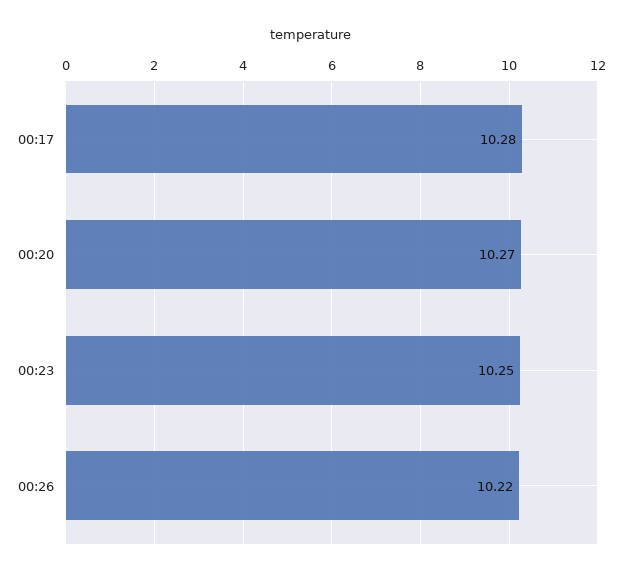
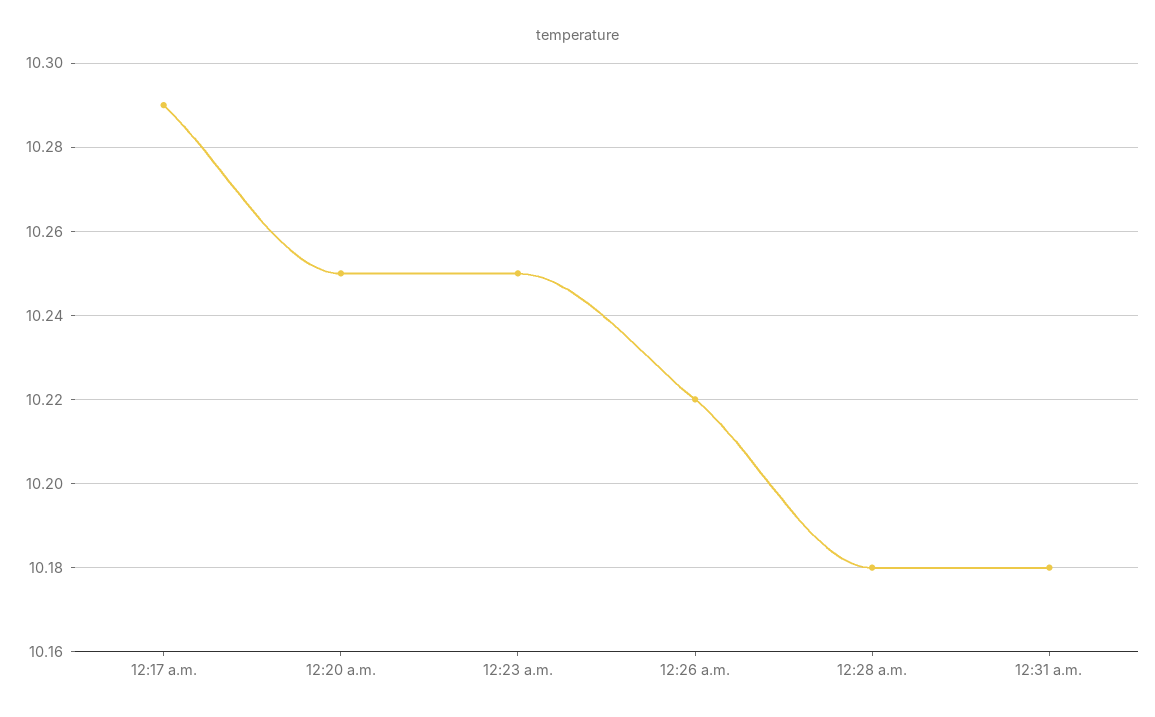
00:17: 10.28 -> 10.29
00:20: 10.27 -> 10.25
12:28 a.m.: none -> 10.18
12:31 a.m.: none -> 10.18

